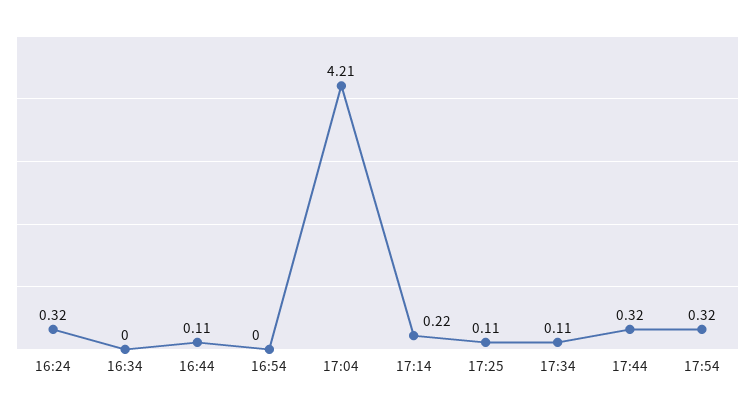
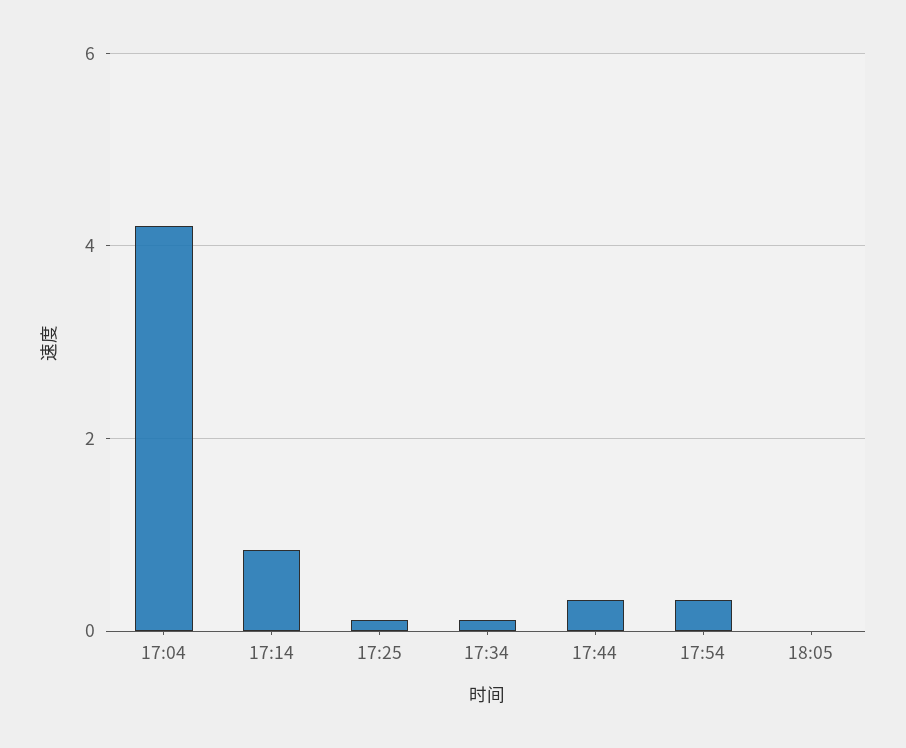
16:24: 0.32 -> none
16:34: 0 -> none
16:44: 0.11 -> none
16:54: 0 -> none
17:14: 0.22 -> 0.8
18:05: none -> 0

